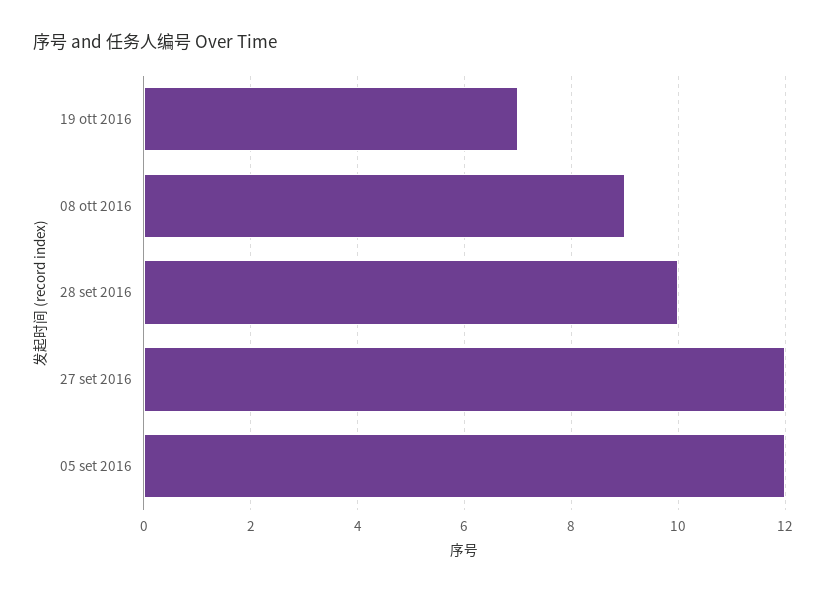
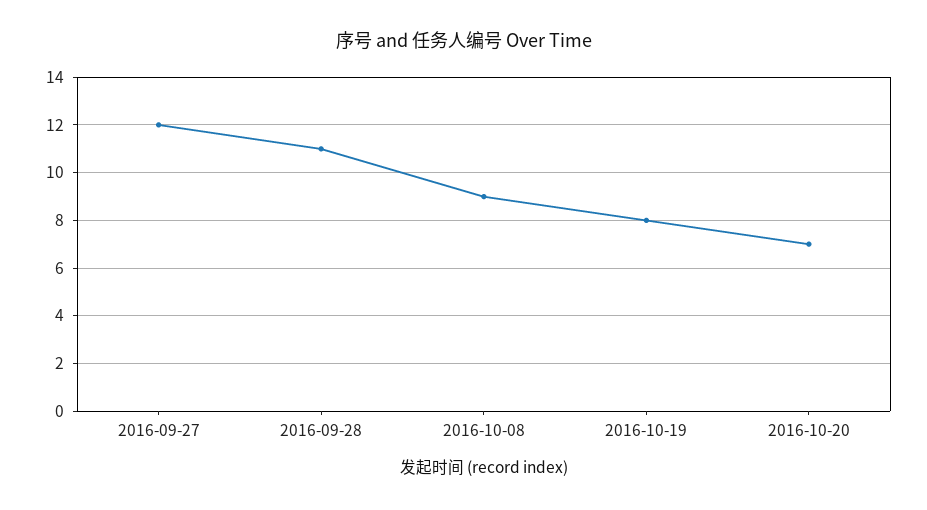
19 ott 2016: 7 -> 8
28 set 2016: 10 -> 11
05 set 2016: 12 -> none
2016-10-20: none -> 7

